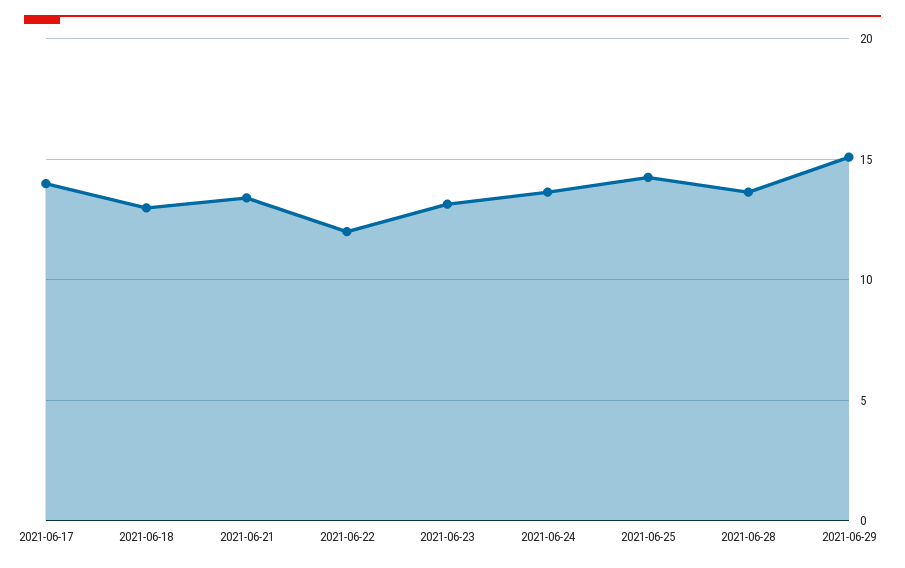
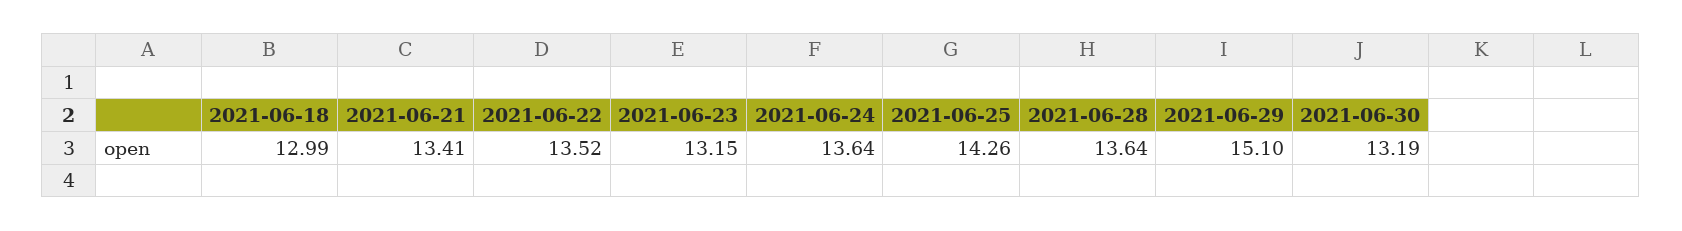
2021-06-17: 14 -> none
2021-06-22: 12 -> 13.52
2021-06-30: none -> 13.19

